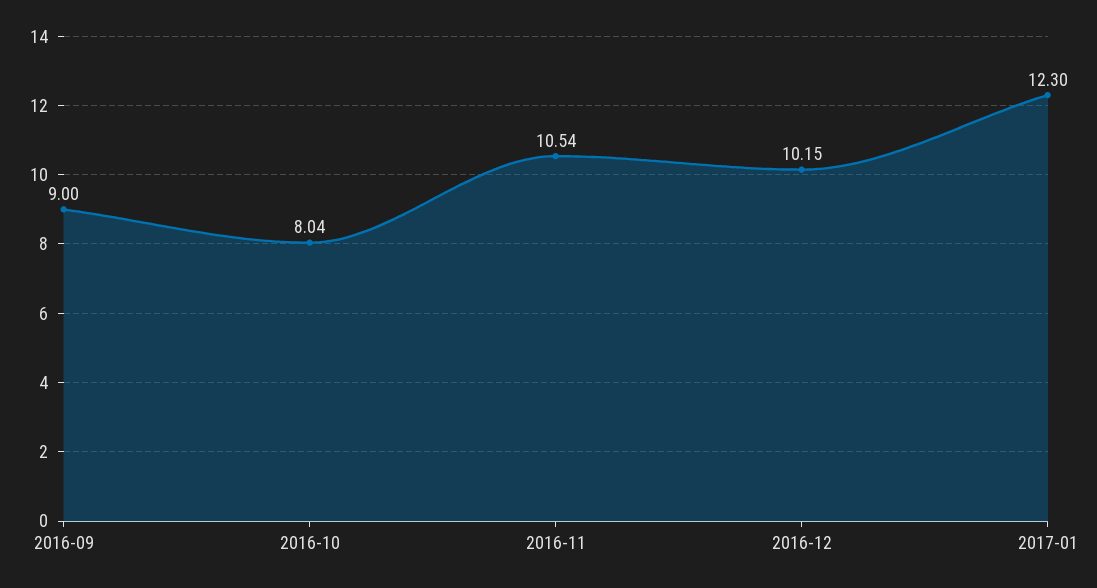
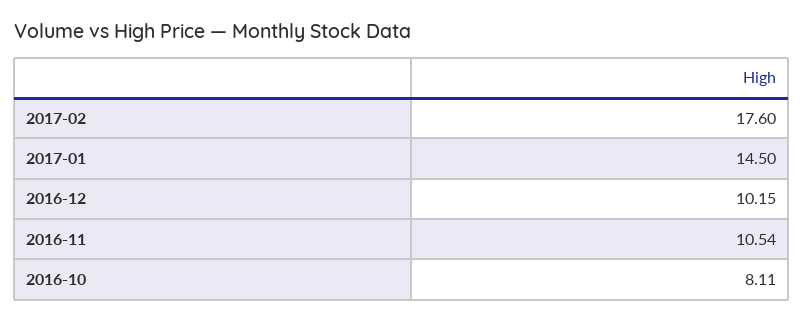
2016-09: 9 -> none
2016-10: 8.04 -> 8.11
2017-01: 12.3 -> 14.5
2017-02: none -> 17.6

